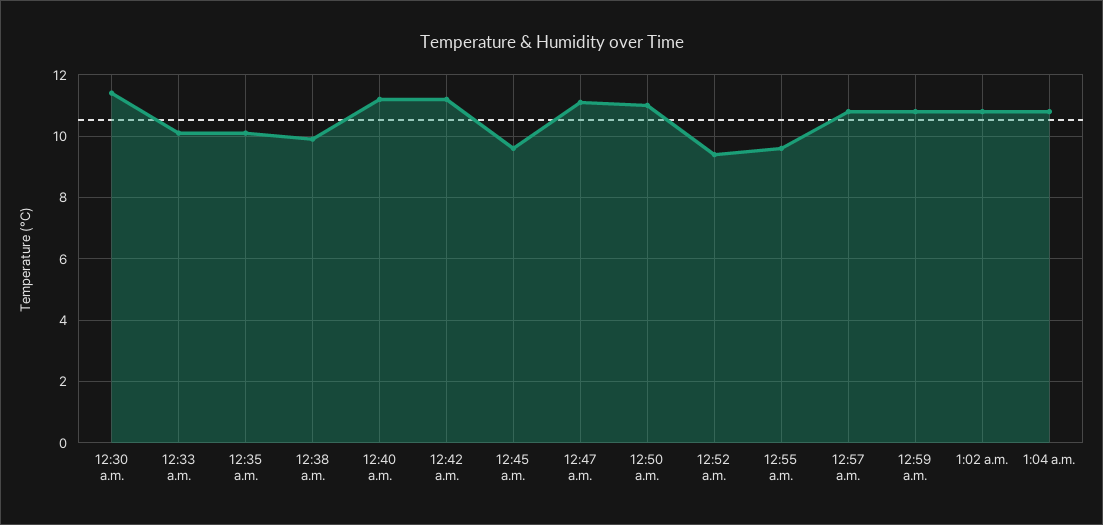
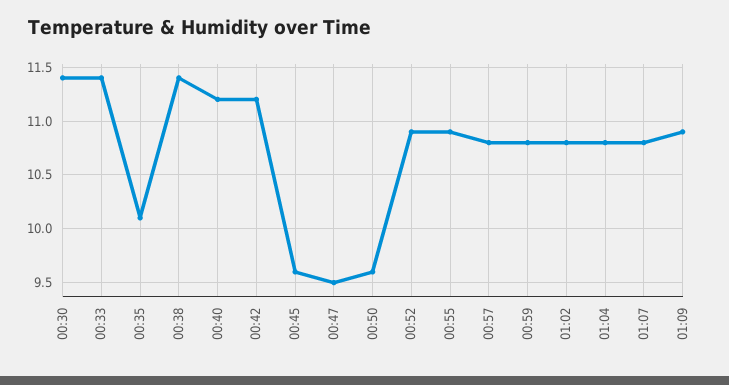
12:33 a.m.: 10 -> 11.4
12:38 a.m.: 10 -> 11.4
12:47 a.m.: 11 -> 9.5
12:50 a.m.: 11 -> 9.6
12:52 a.m.: 9.5 -> 10.9
12:55 a.m.: 9.5 -> 10.9
01:07: none -> 10.8
01:09: none -> 10.9

